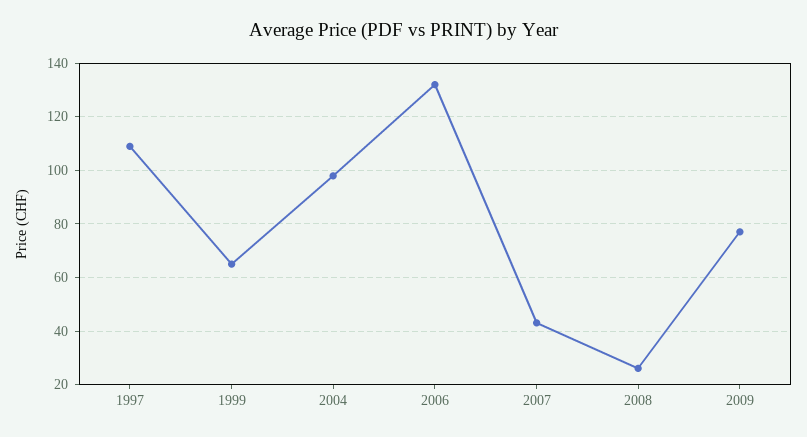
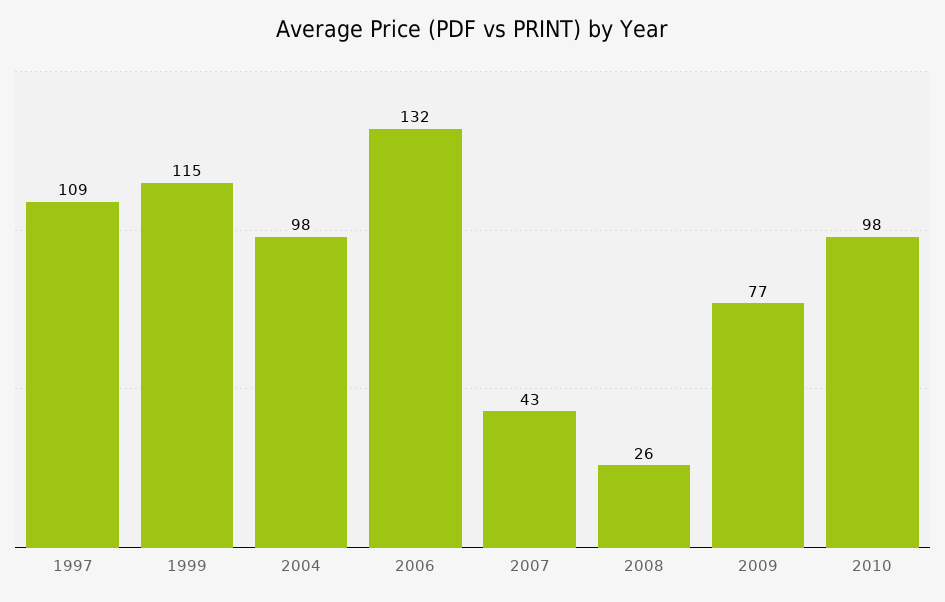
1999: 65 -> 115
2010: none -> 98

